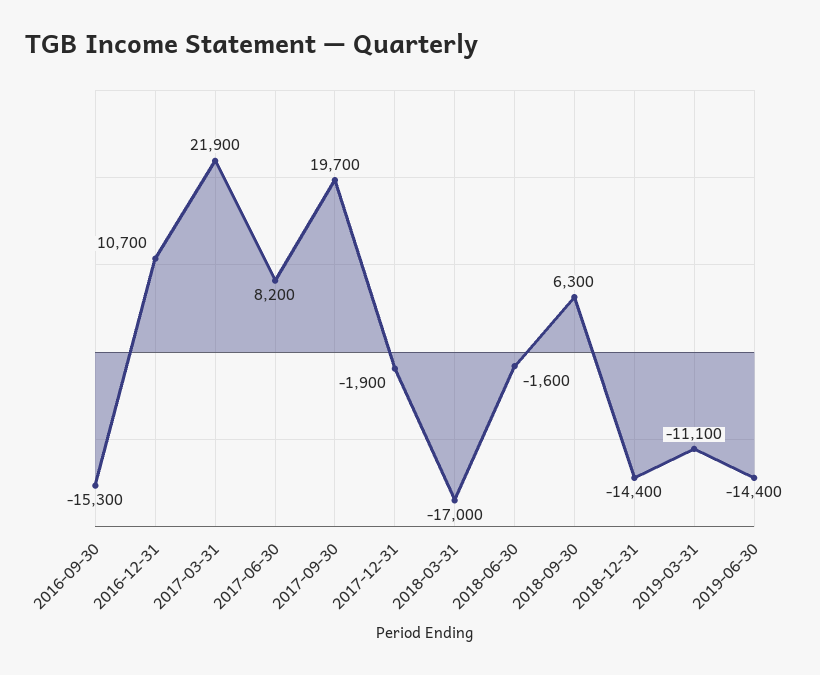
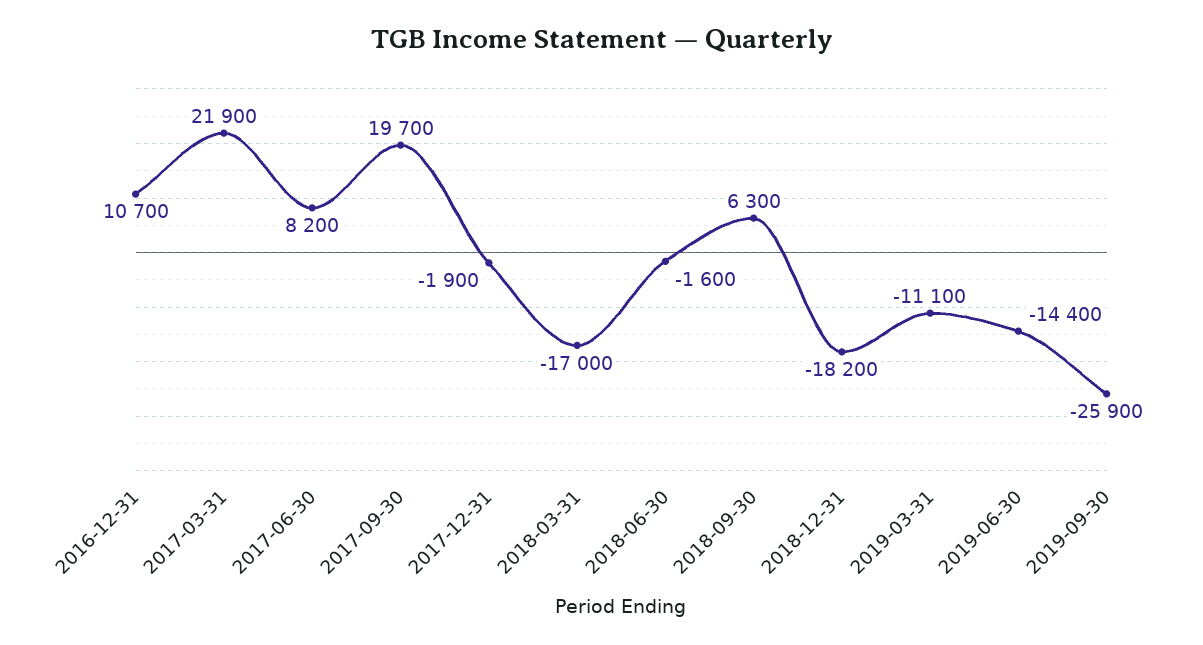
2016-09-30: -15300 -> none
2018-12-31: -14400 -> -18200
2019-09-30: none -> -25900

